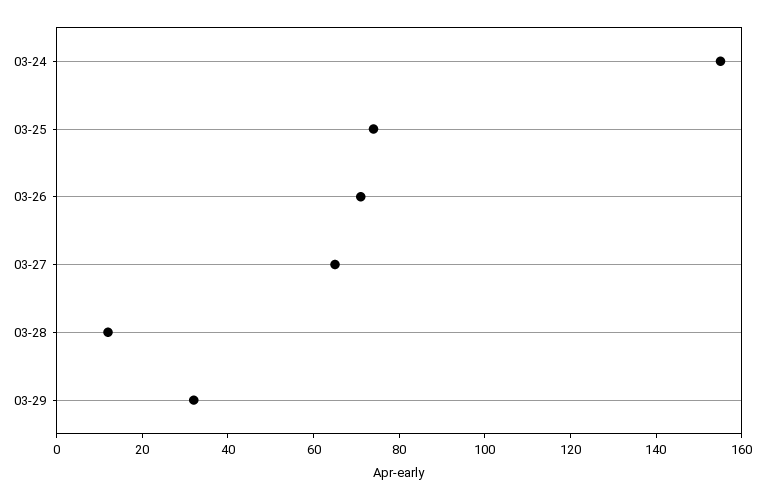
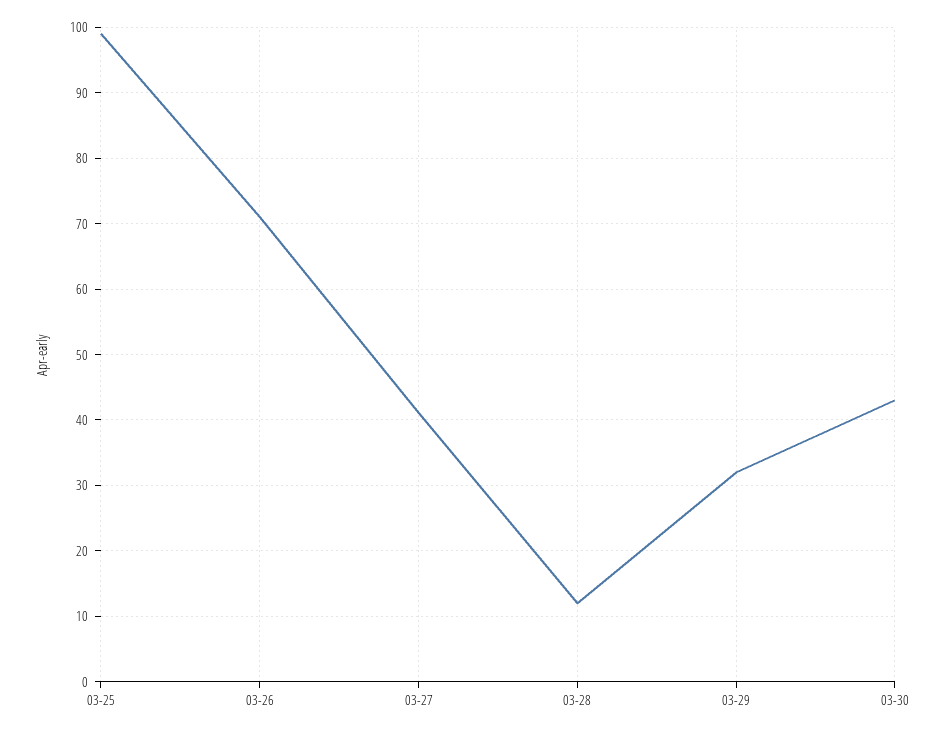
03-24: 155 -> none
03-25: 75 -> 99
03-27: 65 -> 41
03-30: none -> 43

